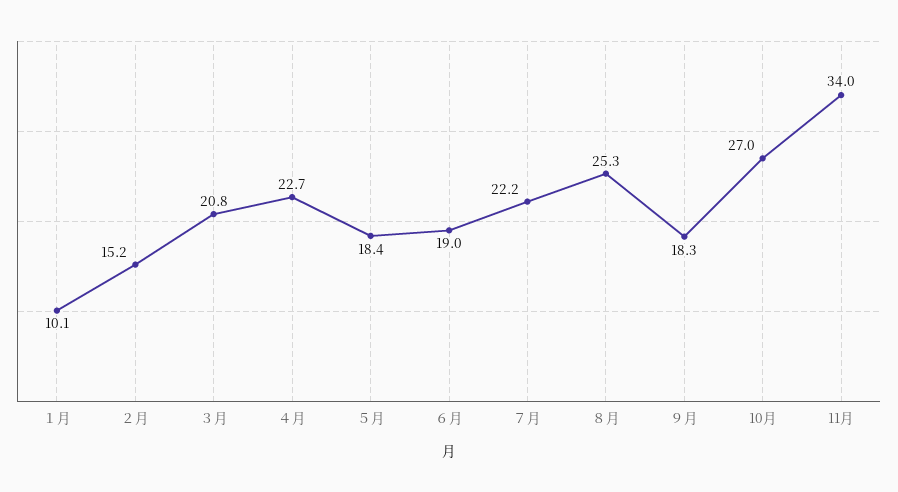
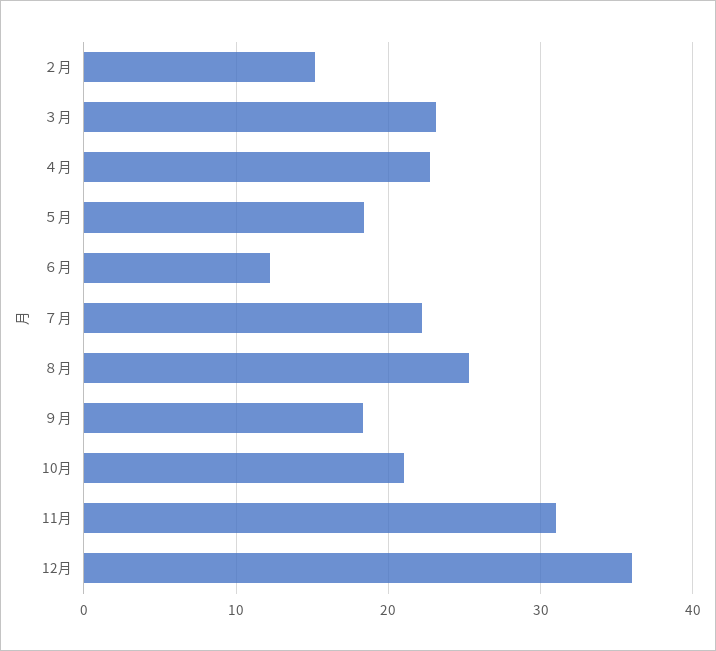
１月: 10.1 -> none
３月: 20.8 -> 23
６月: 19 -> 12
10月: 27 -> 21
11月: 34 -> 31
12月: none -> 36

